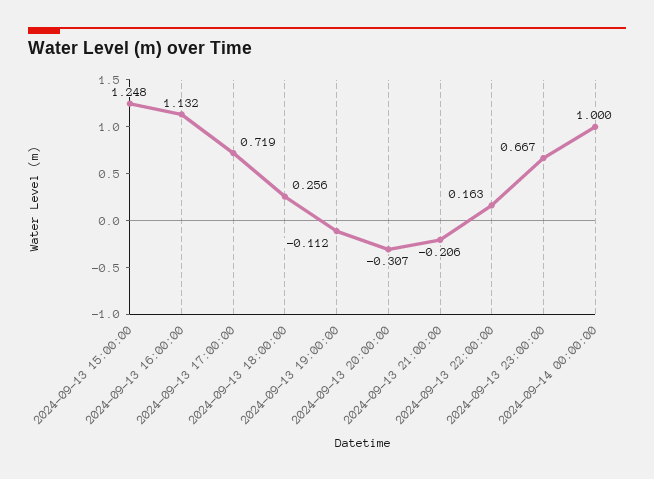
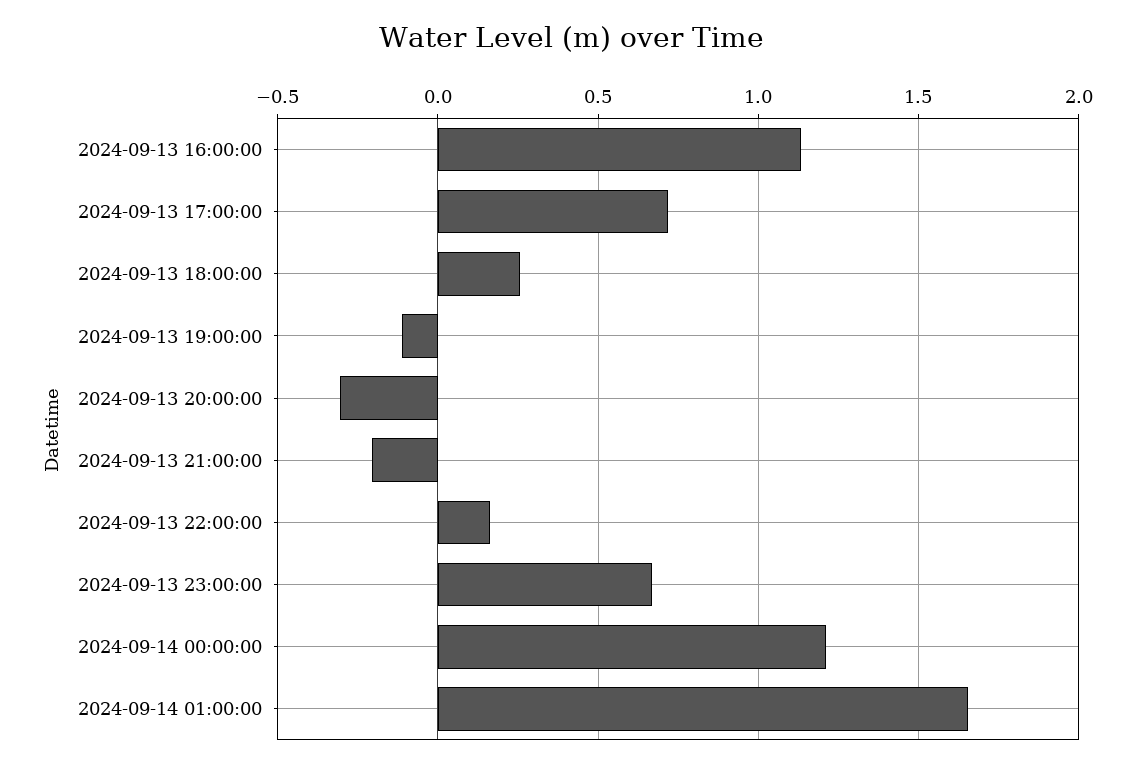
2024-09-13 15:00:00: 1.248 -> none
2024-09-14 00:00:00: 1 -> 1.2
2024-09-14 01:00:00: none -> 1.65

